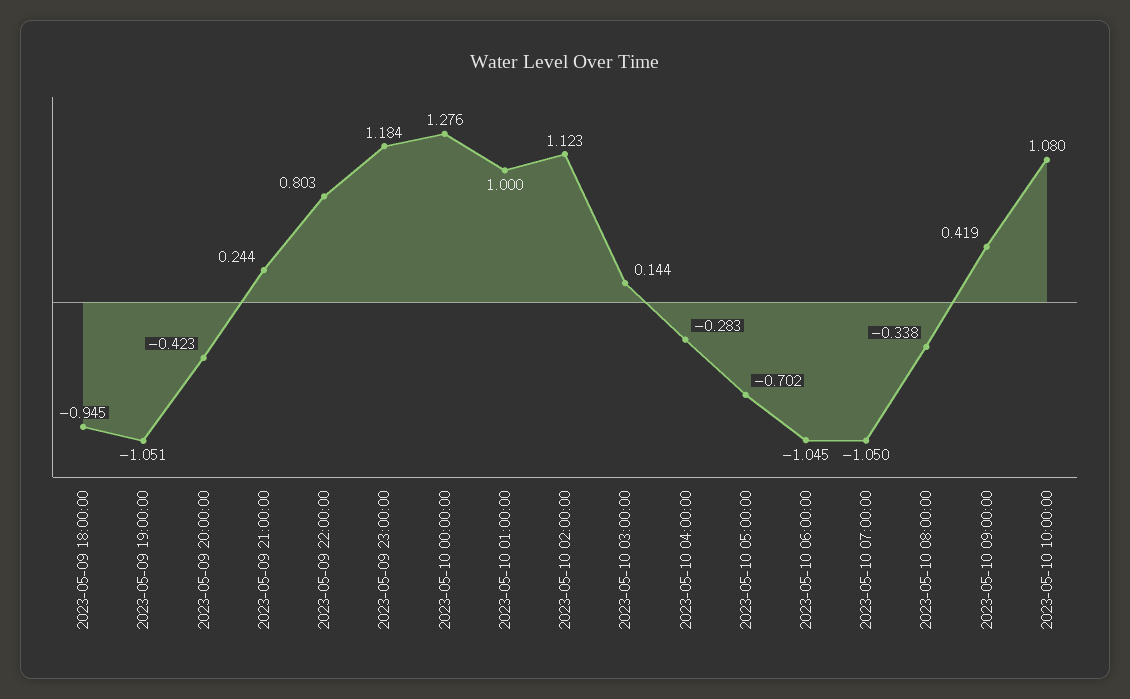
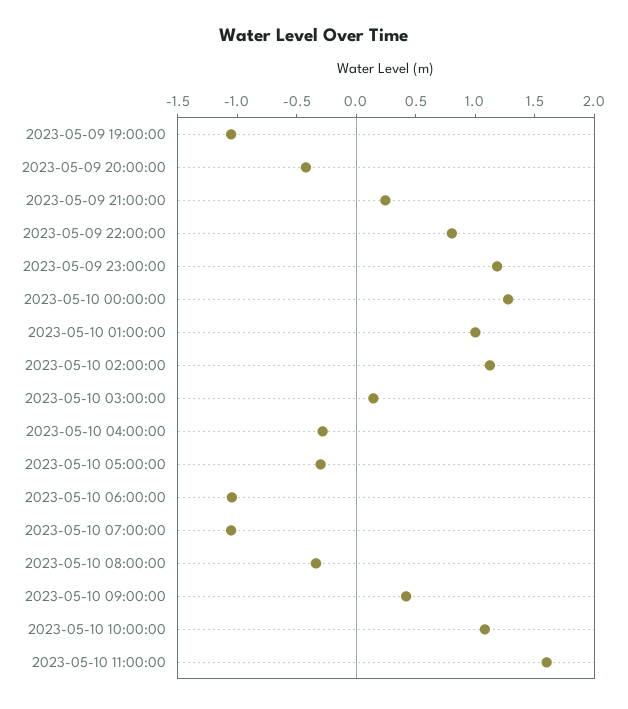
2023-05-09 18:00:00: -0.945 -> none
2023-05-10 05:00:00: -0.702 -> -0.3
2023-05-10 11:00:00: none -> 1.6

